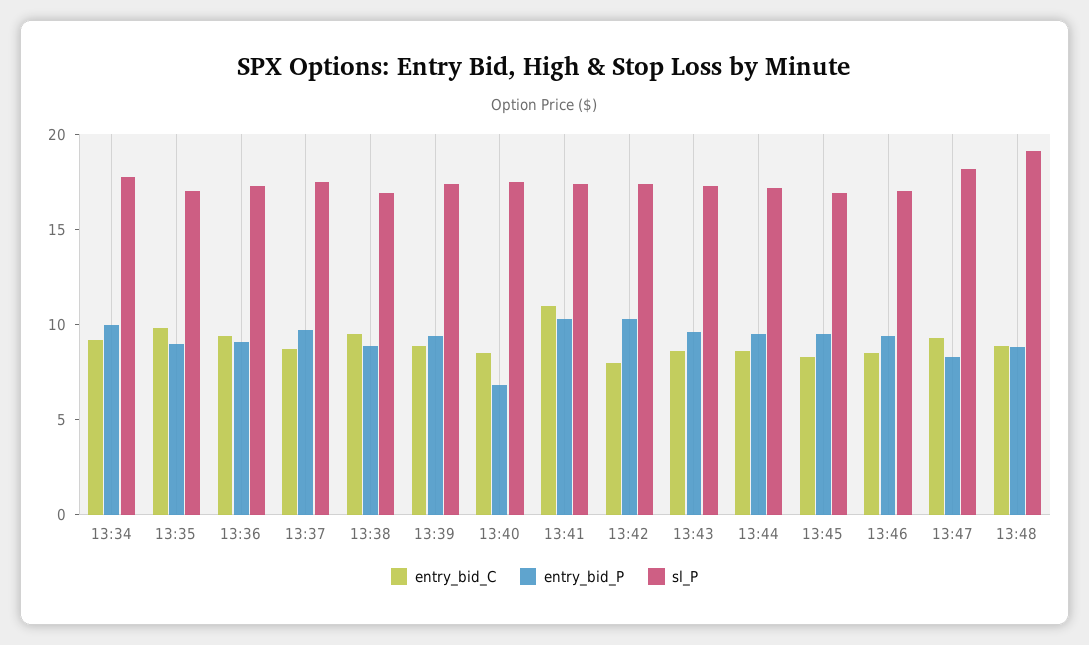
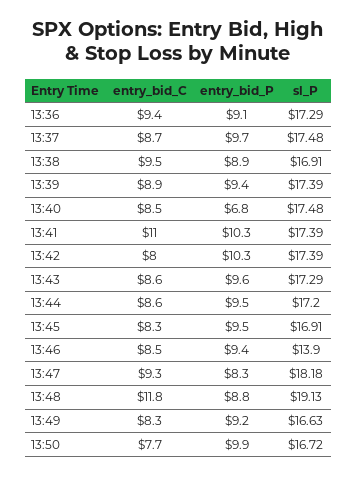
entry_bid_C, 13:34: 9 -> none
entry_bid_P, 13:34: 10 -> none
sl_P, 13:34: 18 -> none
entry_bid_C, 13:35: 10 -> none
entry_bid_P, 13:35: 9 -> none
sl_P, 13:35: 17 -> none
sl_P, 13:46: 17 -> 13.9
entry_bid_C, 13:48: 9 -> 11.8
entry_bid_C, 13:49: none -> 8.3
entry_bid_P, 13:49: none -> 9.2
sl_P, 13:49: none -> 16.63
entry_bid_C, 13:50: none -> 7.7
entry_bid_P, 13:50: none -> 9.9
sl_P, 13:50: none -> 16.72

